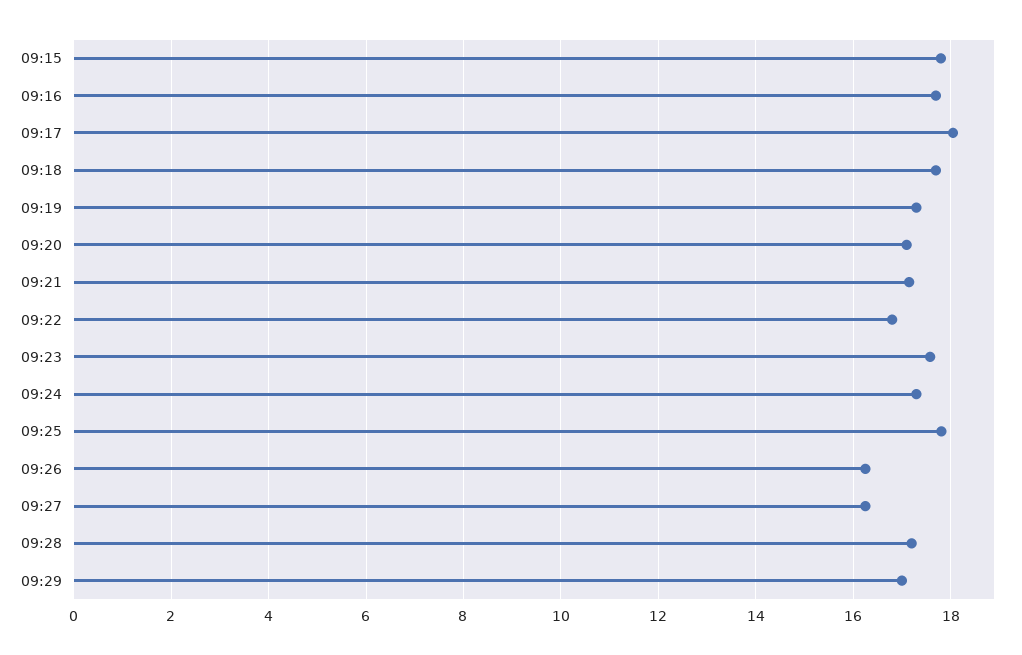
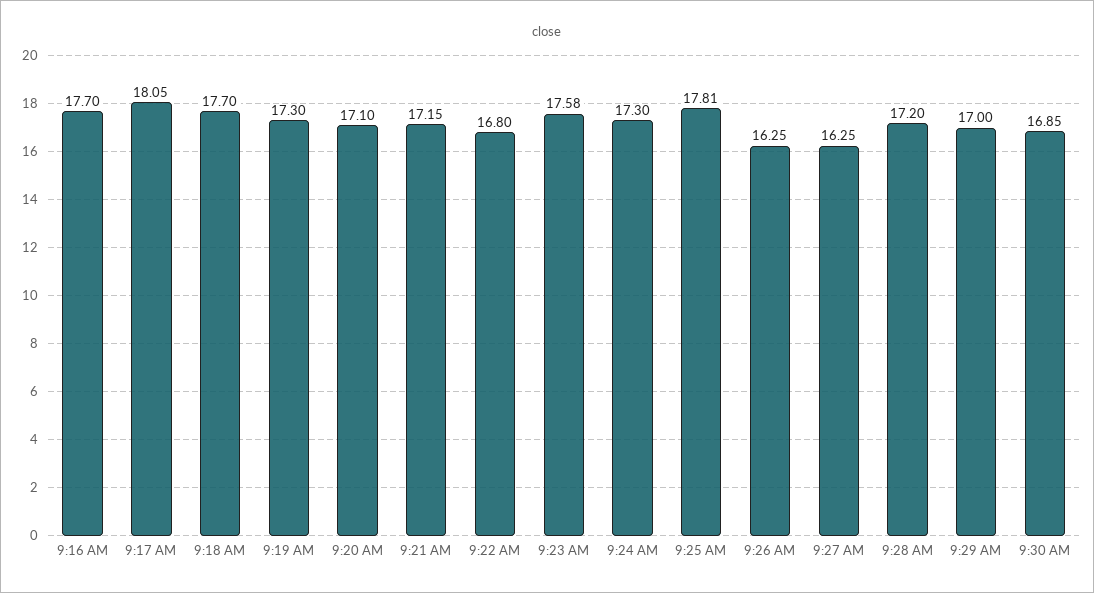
09:15: 17.8 -> none
9:30 AM: none -> 16.85

